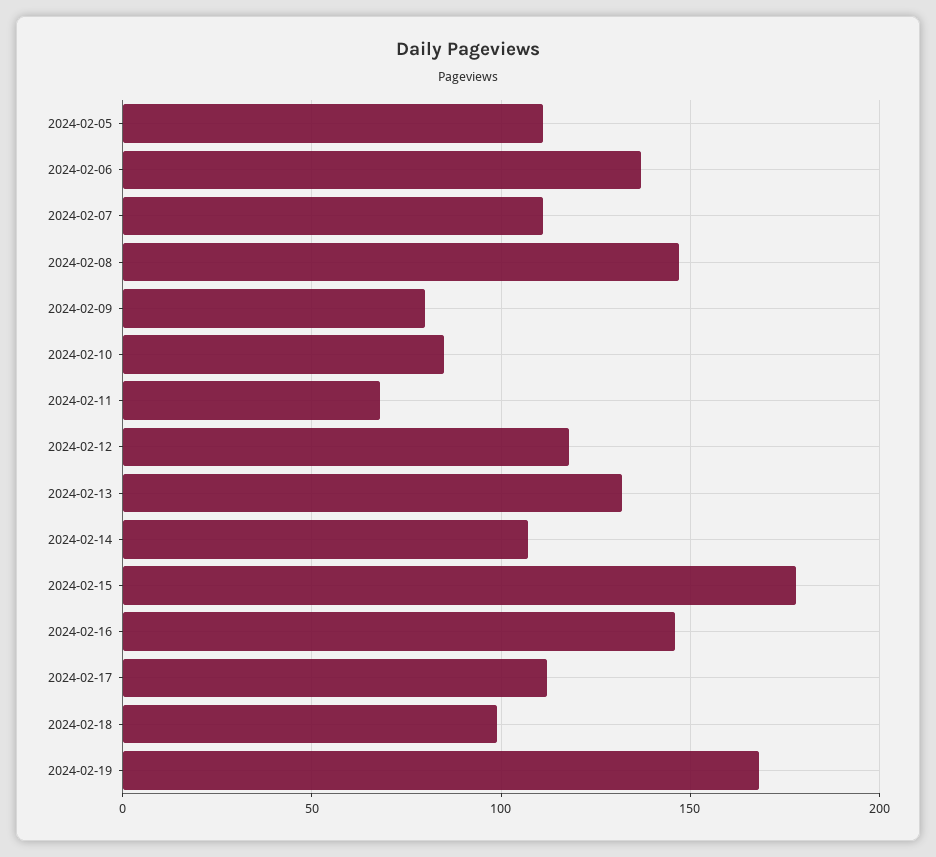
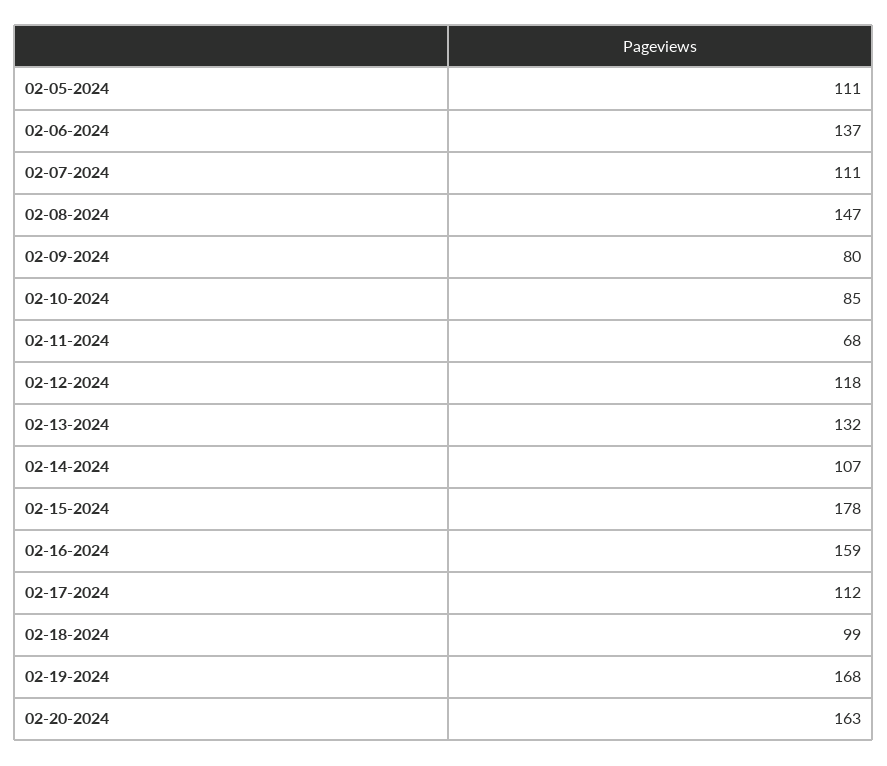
2024-02-16: 145 -> 159
02-20-2024: none -> 163

